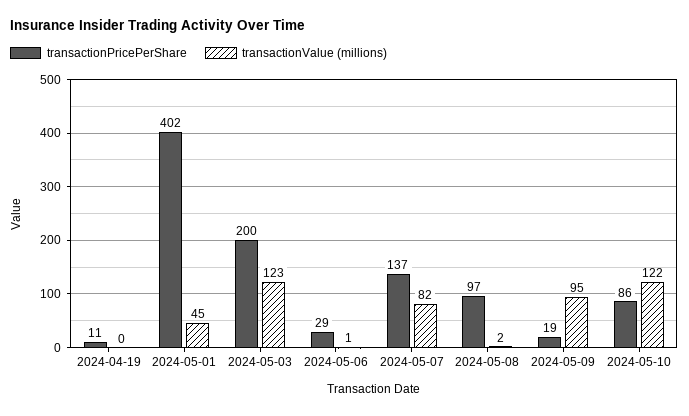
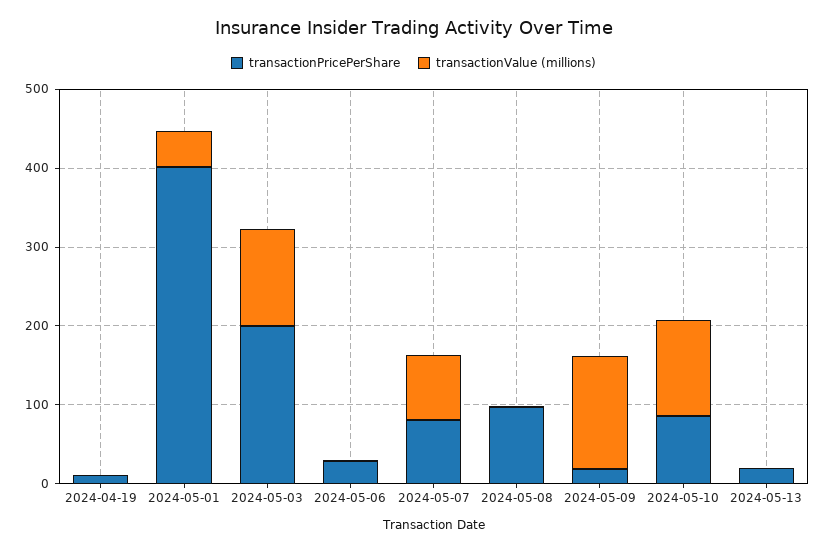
transactionPricePerShare, 2024-05-07: 137 -> 80
transactionValue (millions), 2024-05-09: 95 -> 140
transactionPricePerShare, 2024-05-13: none -> 20
transactionValue (millions), 2024-05-13: none -> 0

